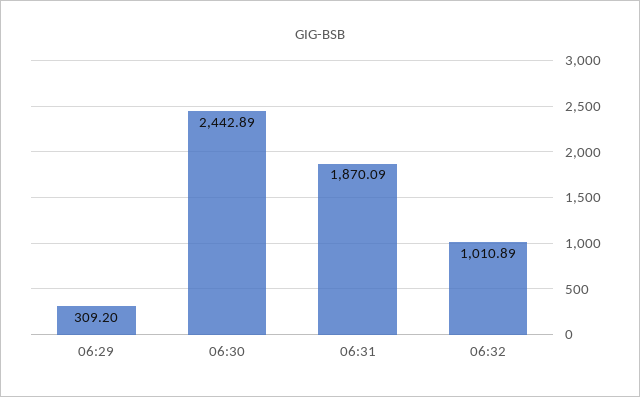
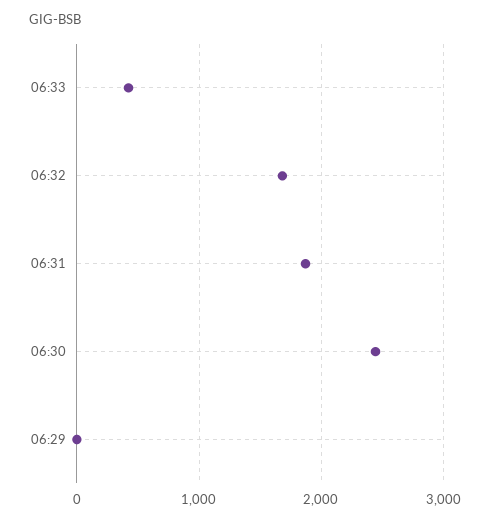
06:29: 309.2 -> 0
06:32: 1010.89 -> 1700
06:33: none -> 400

